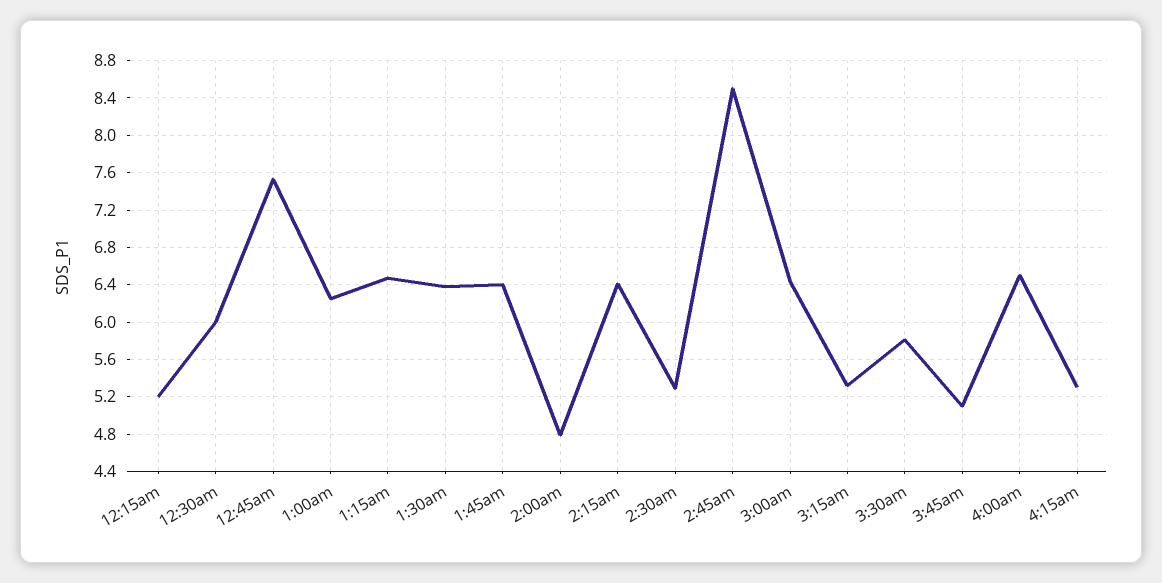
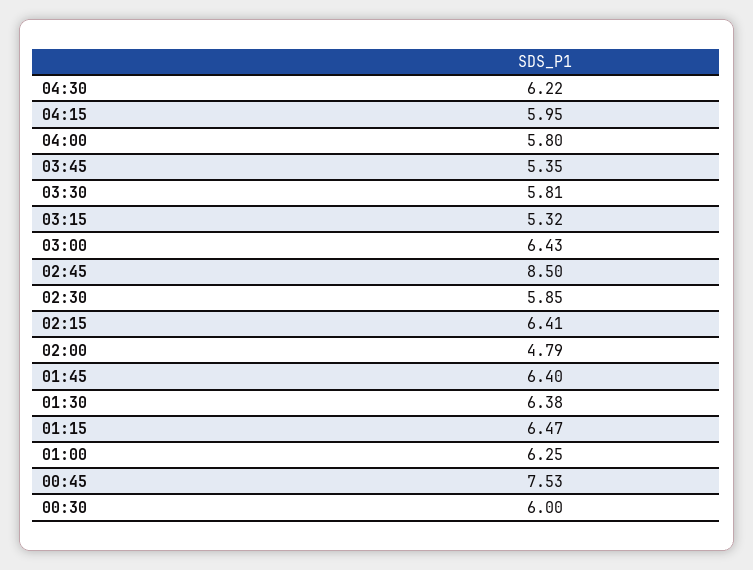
12:15am: 5.2 -> none
2:30am: 5.3 -> 5.85
3:45am: 5.1 -> 5.35
4:00am: 6.5 -> 5.8
4:15am: 5.3 -> 5.95
04:30: none -> 6.22

